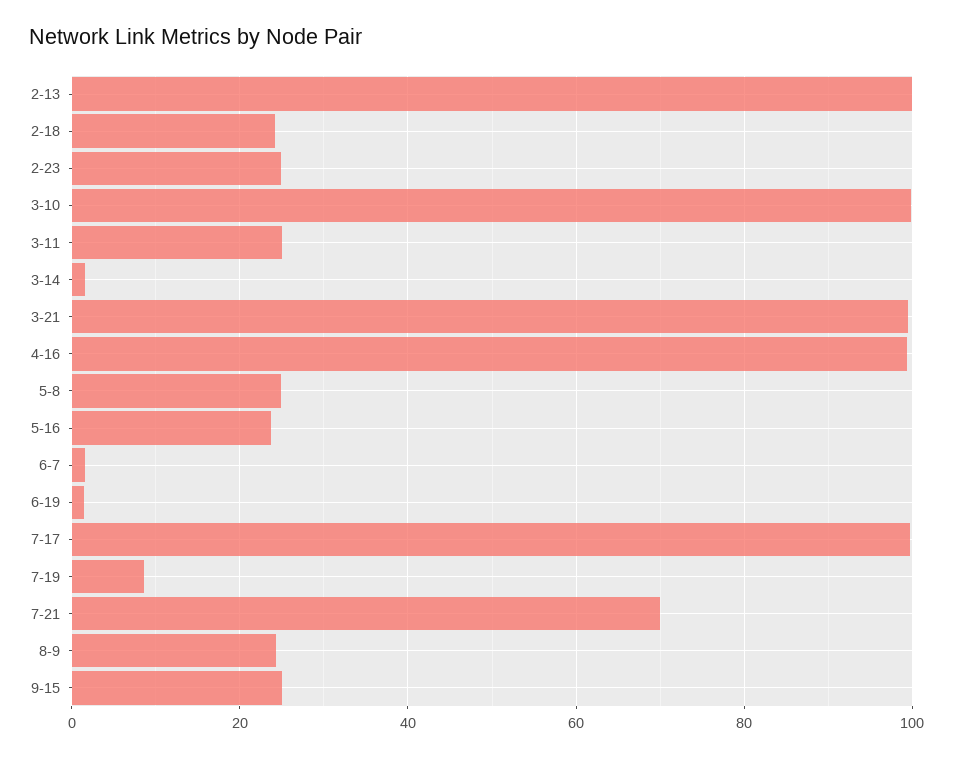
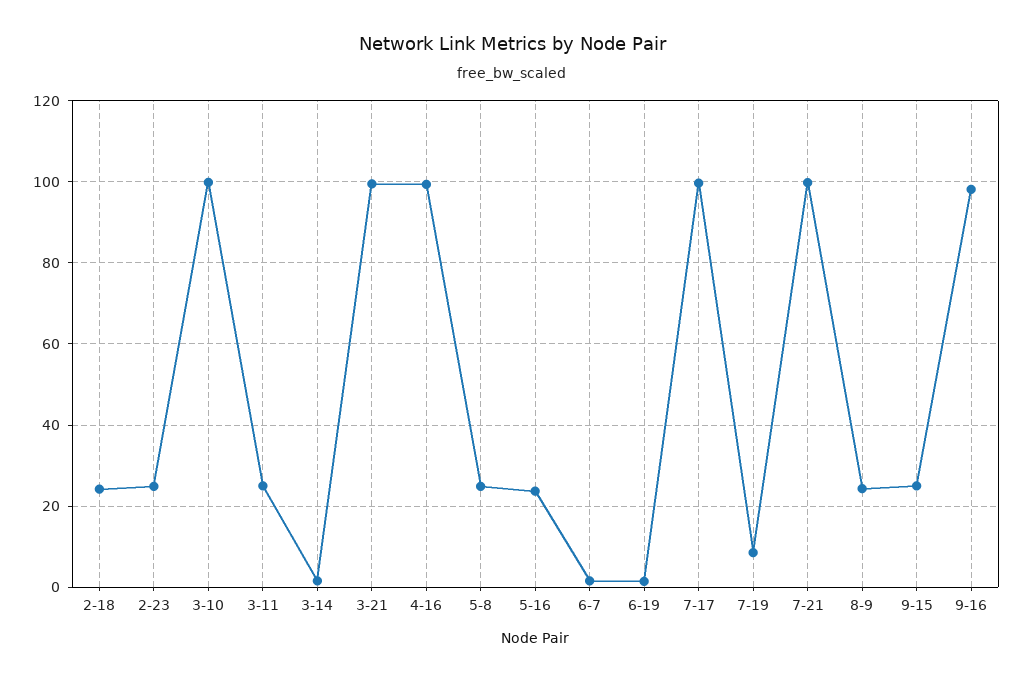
2-13: 100 -> none
7-21: 70 -> 100
9-16: none -> 98

